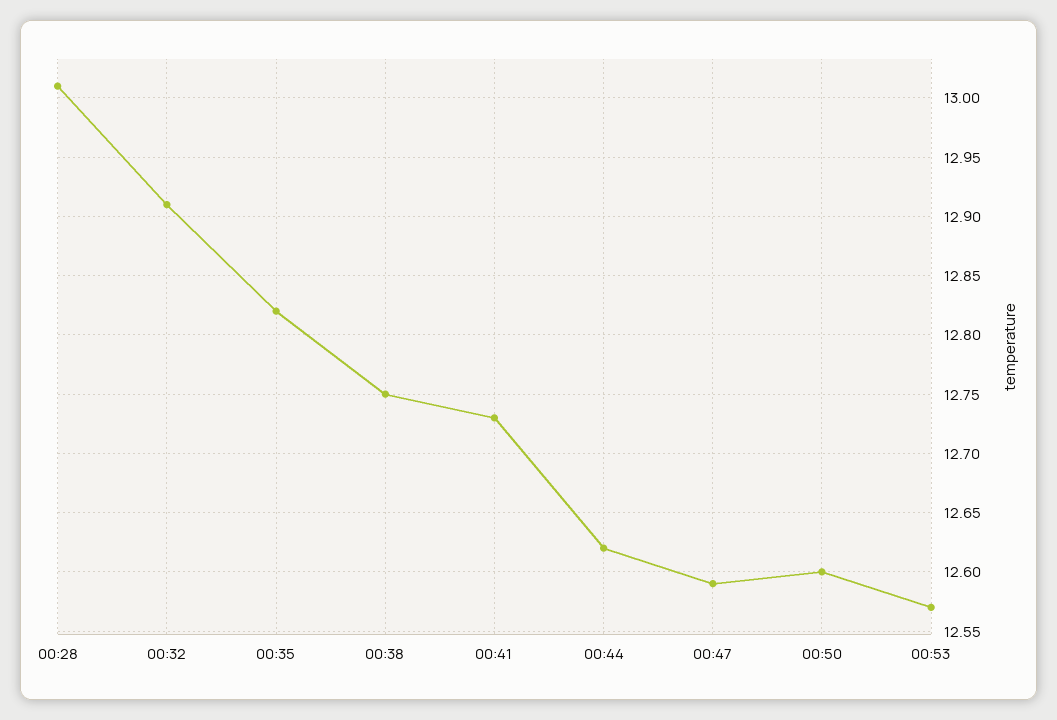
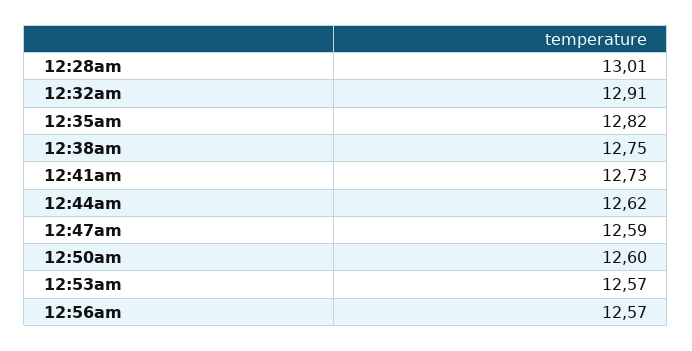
12:56am: none -> 12.57

